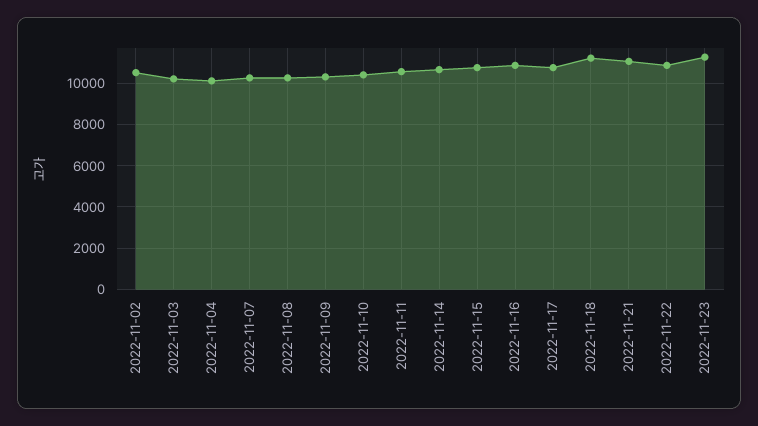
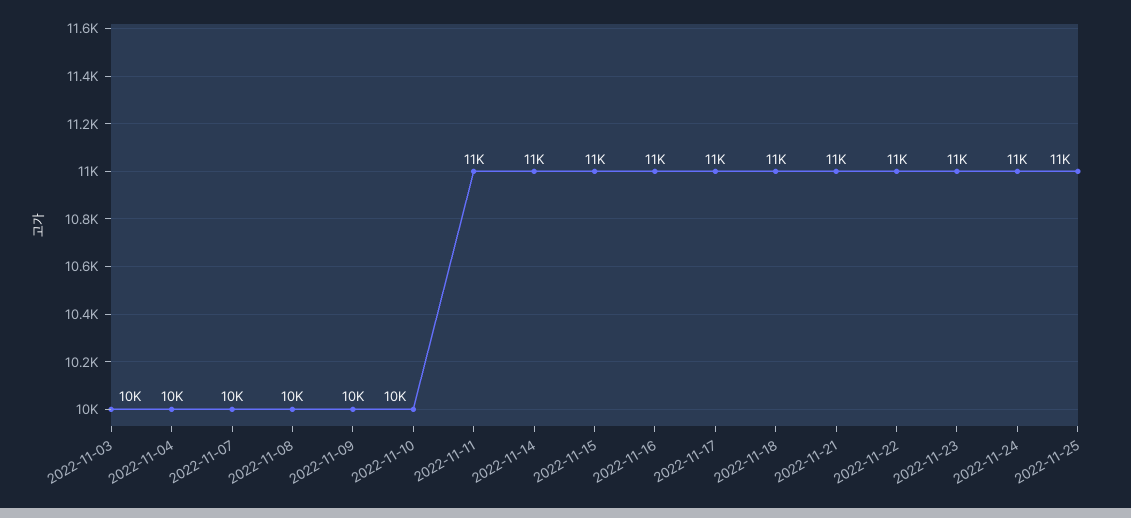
2022-11-02: 10500 -> none
2022-11-24: none -> 11000
2022-11-25: none -> 11000

